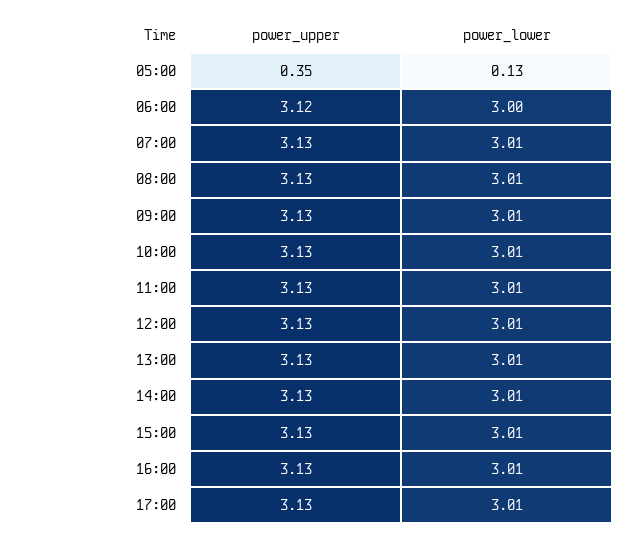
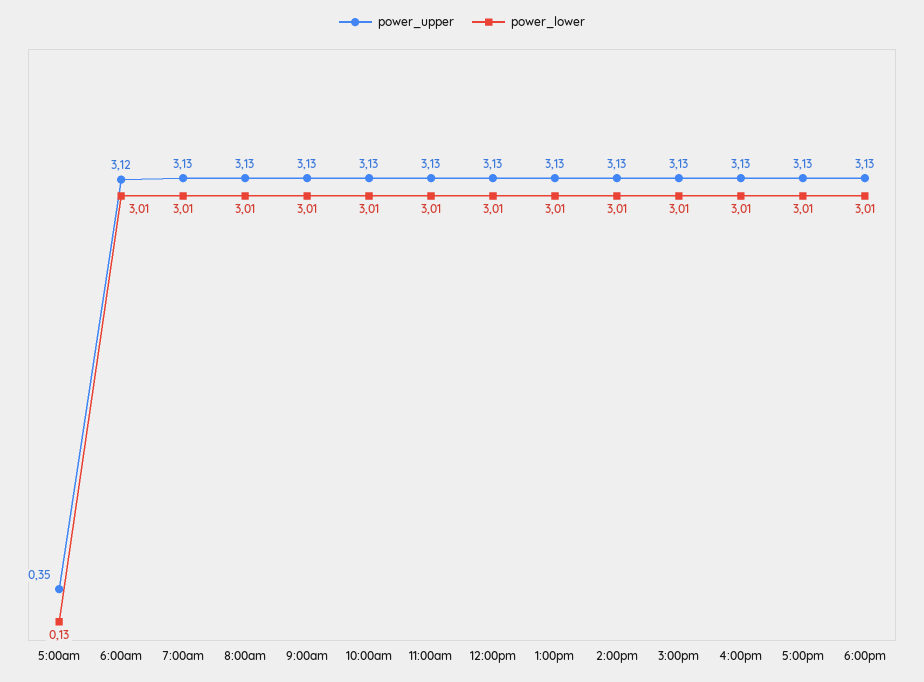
power_lower, 06:00: 3 -> 3.01
power_upper, 6:00pm: none -> 3.13
power_lower, 6:00pm: none -> 3.01

